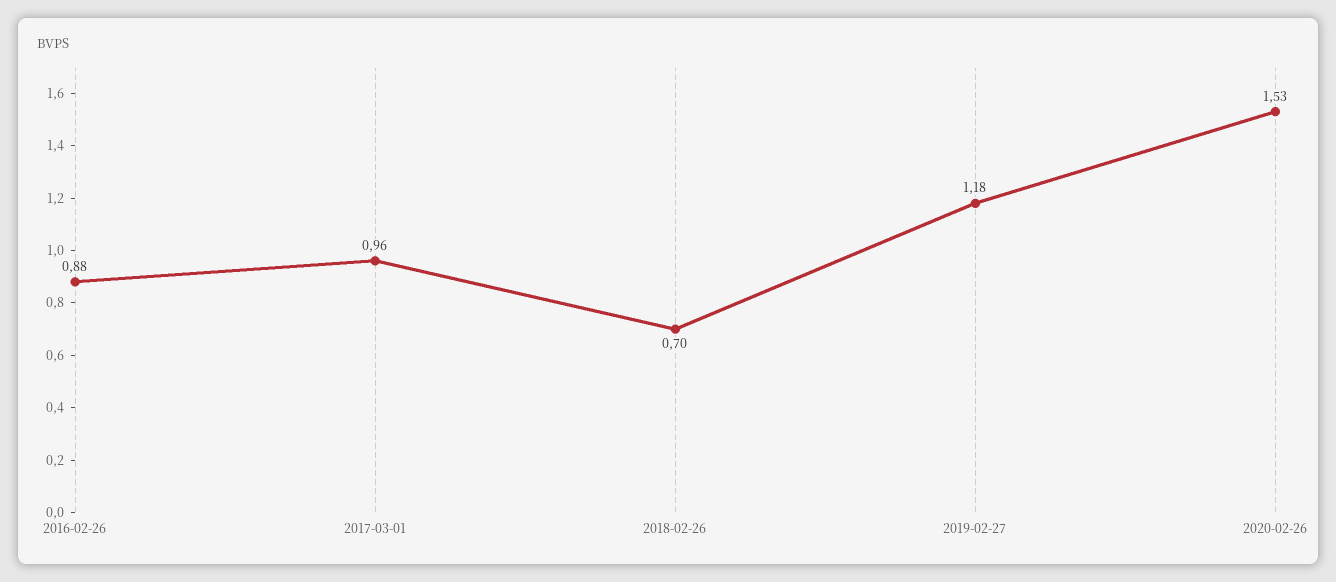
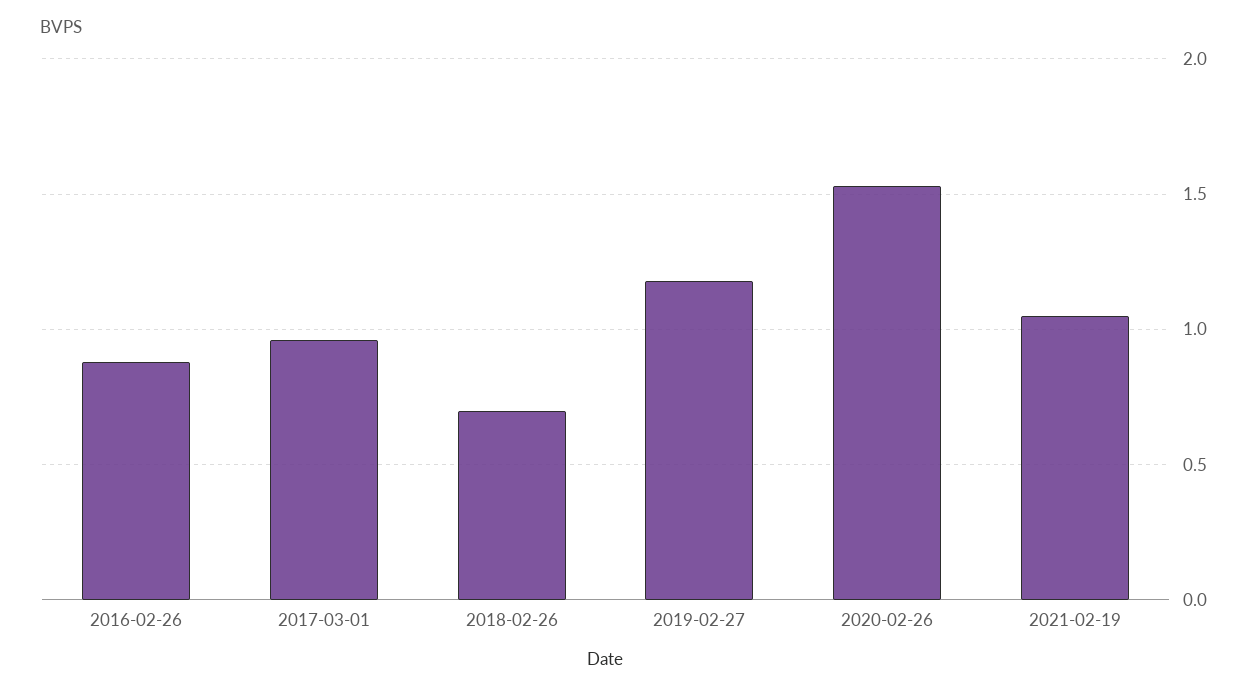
2021-02-19: none -> 1.05

